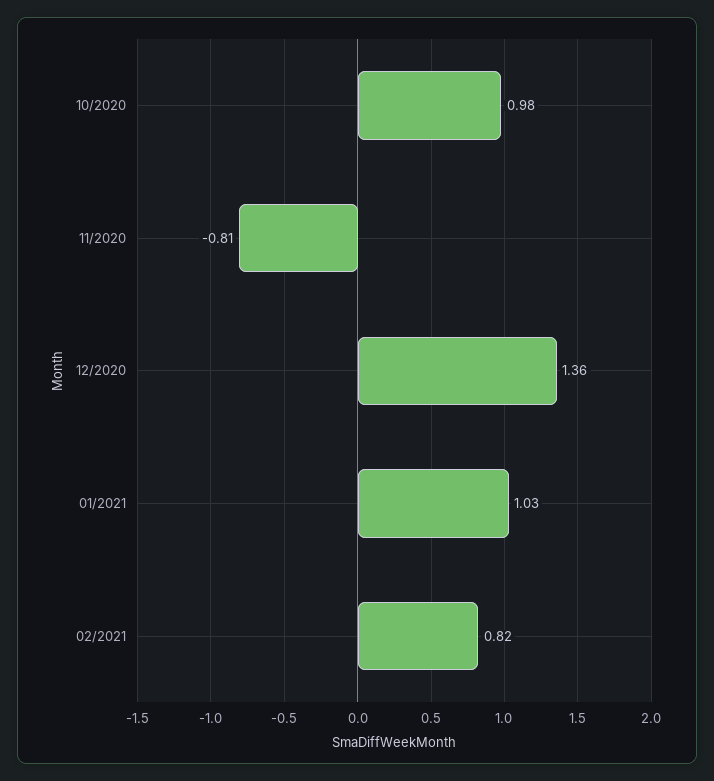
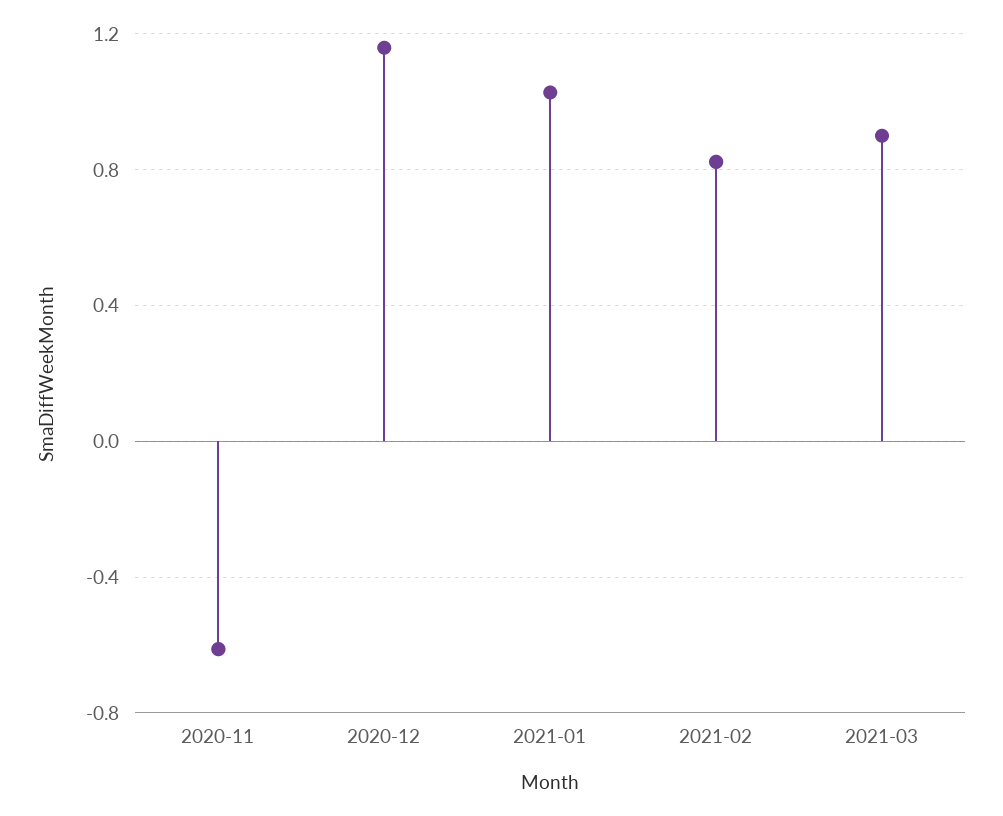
10/2020: 0.98 -> none
11/2020: -0.81 -> -0.6
12/2020: 1.36 -> 1.15
2021-03: none -> 0.9

